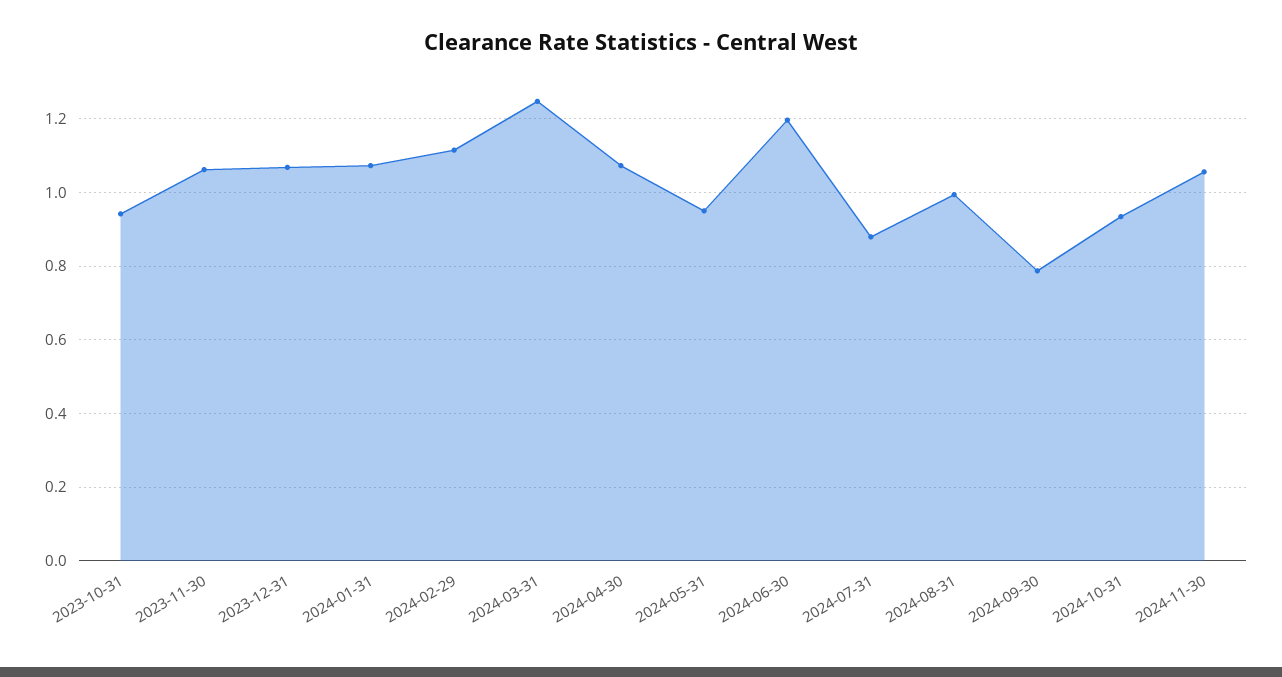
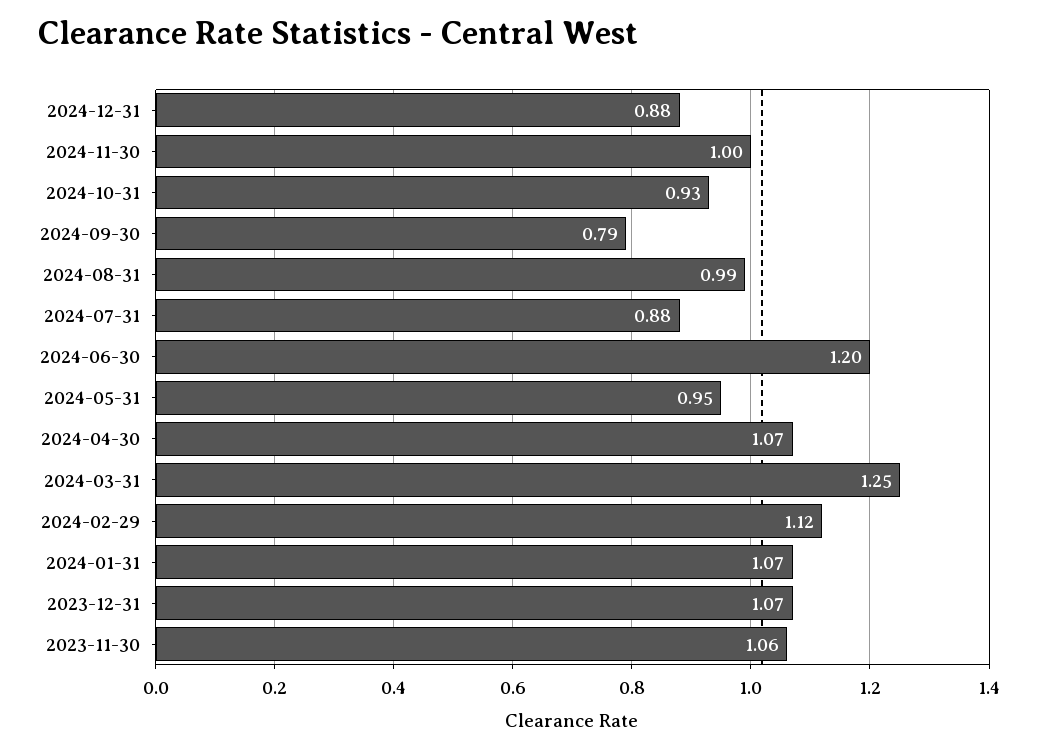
2023-10-31: 0.94 -> none
2024-11-30: 1.06 -> 1
2024-12-31: none -> 0.88

